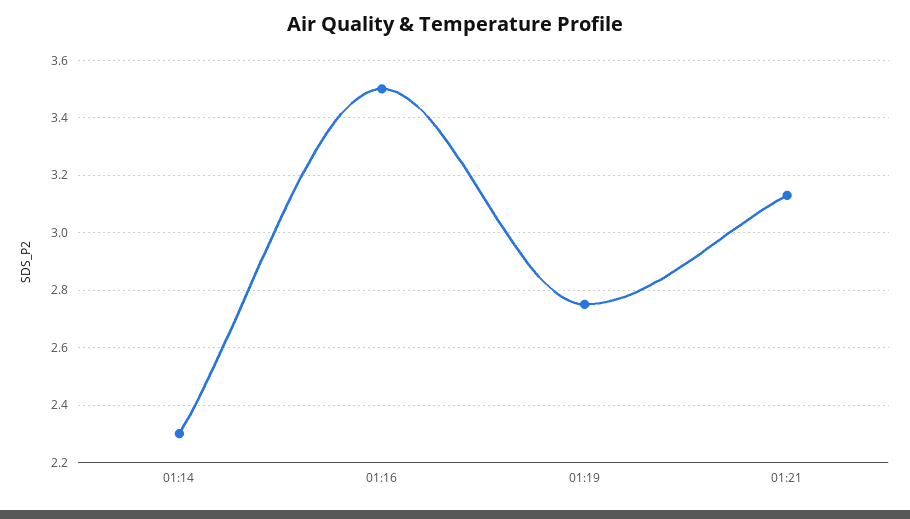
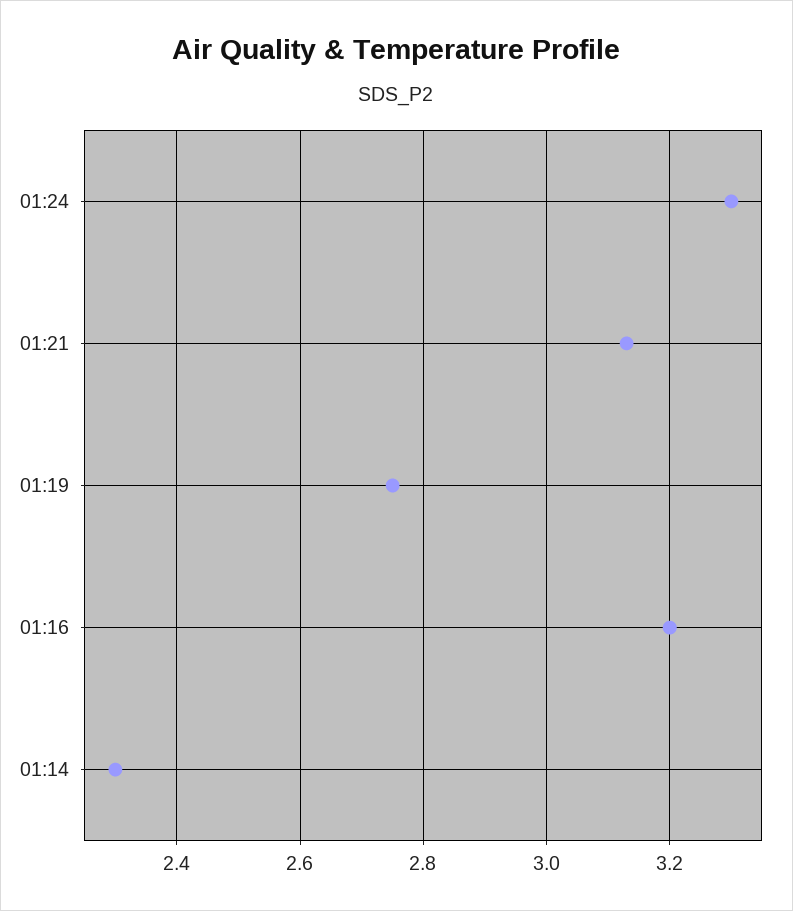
01:16: 3.5 -> 3.2
01:24: none -> 3.3

